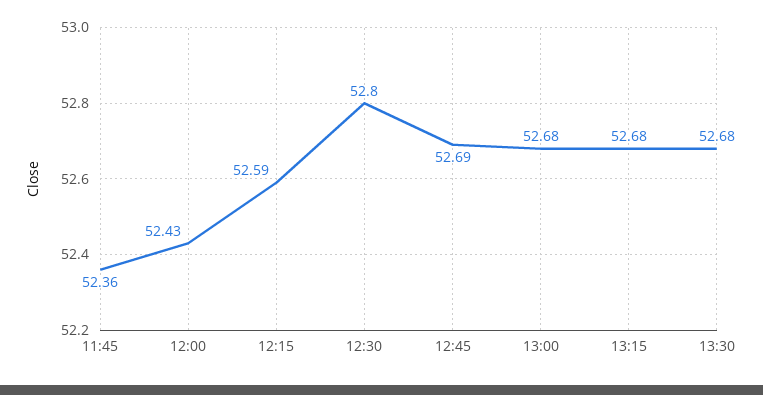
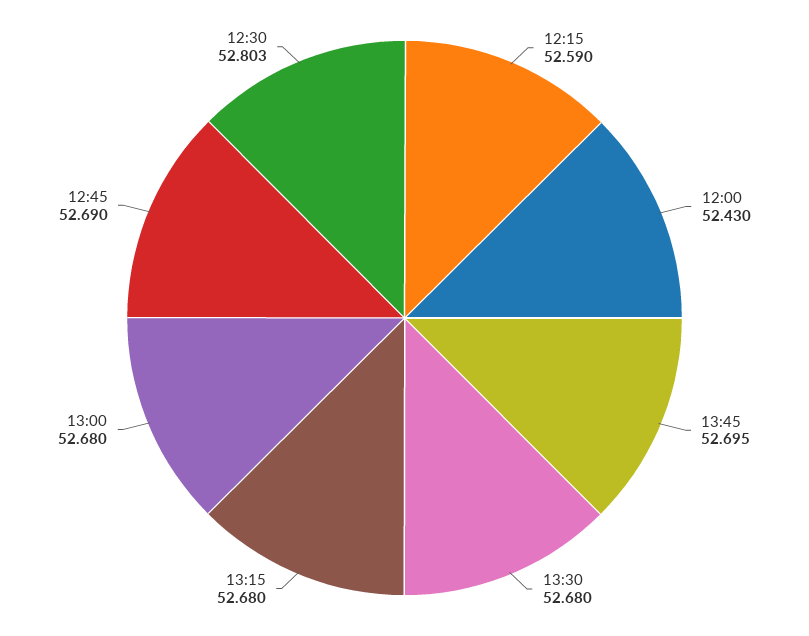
11:45: 52.36 -> none
13:45: none -> 52.695

